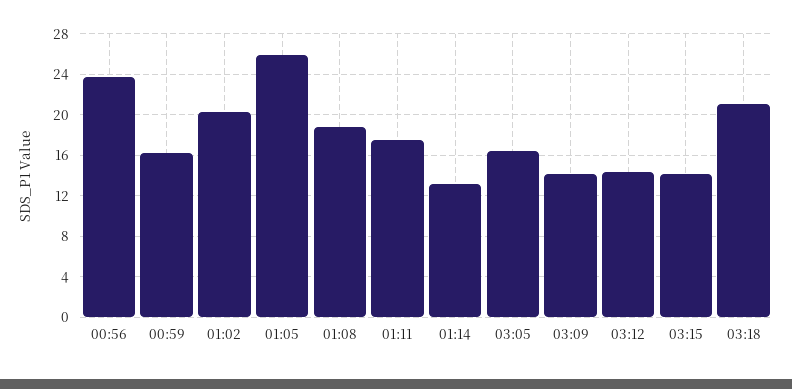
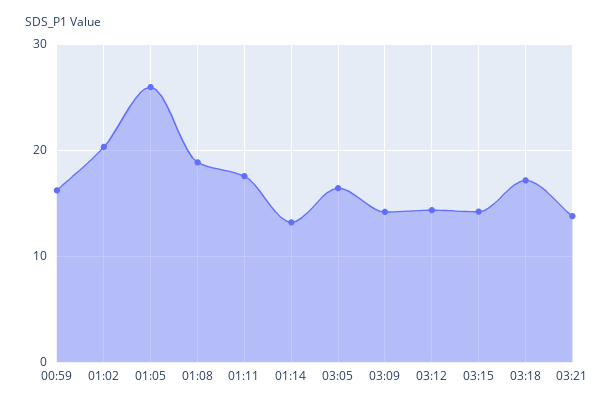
00:56: 24 -> none
03:18: 21 -> 17
03:21: none -> 14

